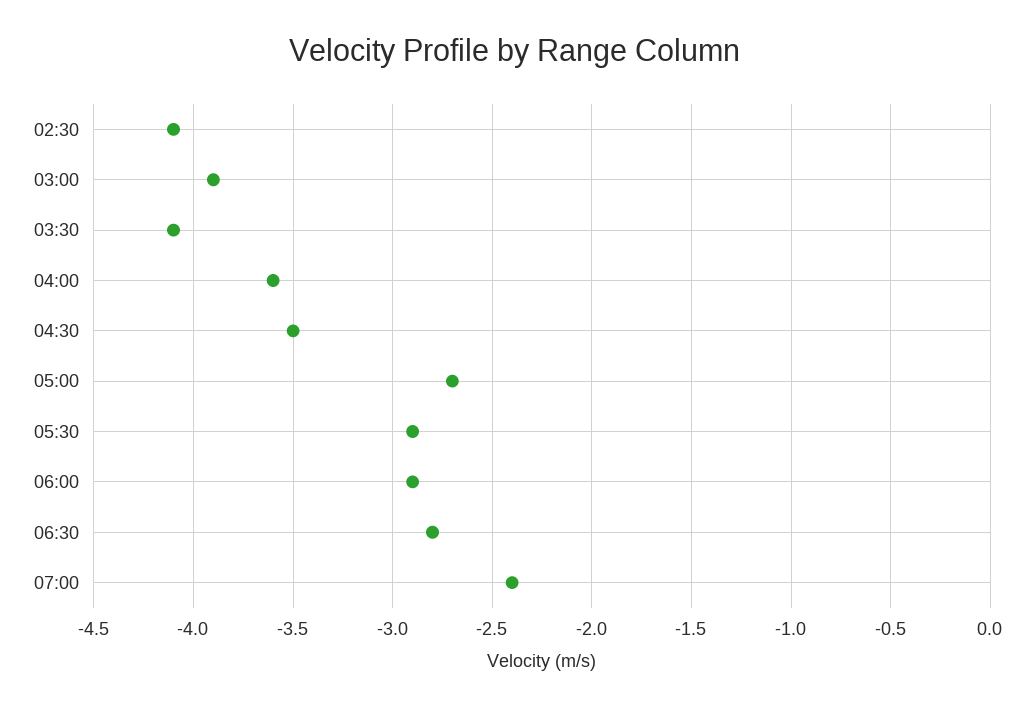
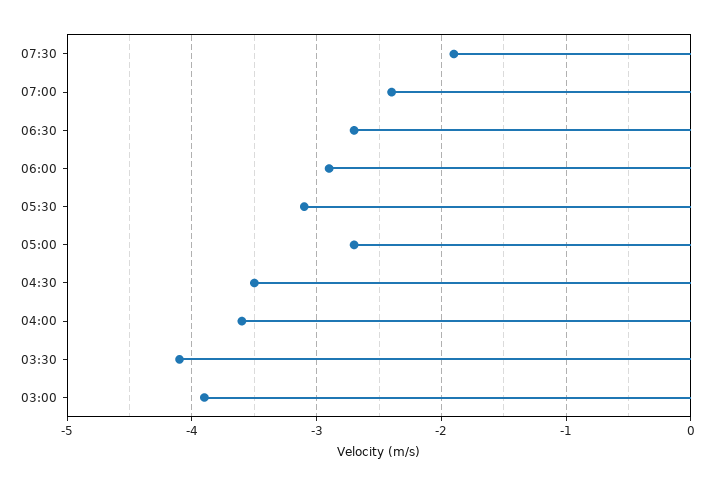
02:30: -4.1 -> none
05:30: -2.9 -> -3.1
06:30: -2.8 -> -2.7
07:30: none -> -1.9

